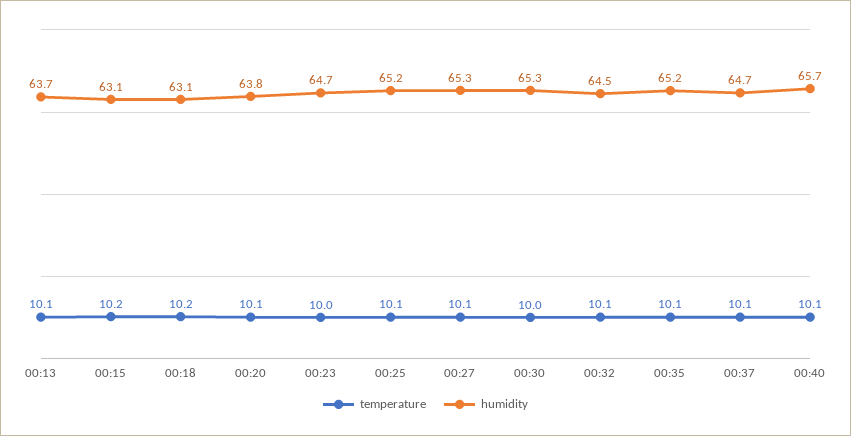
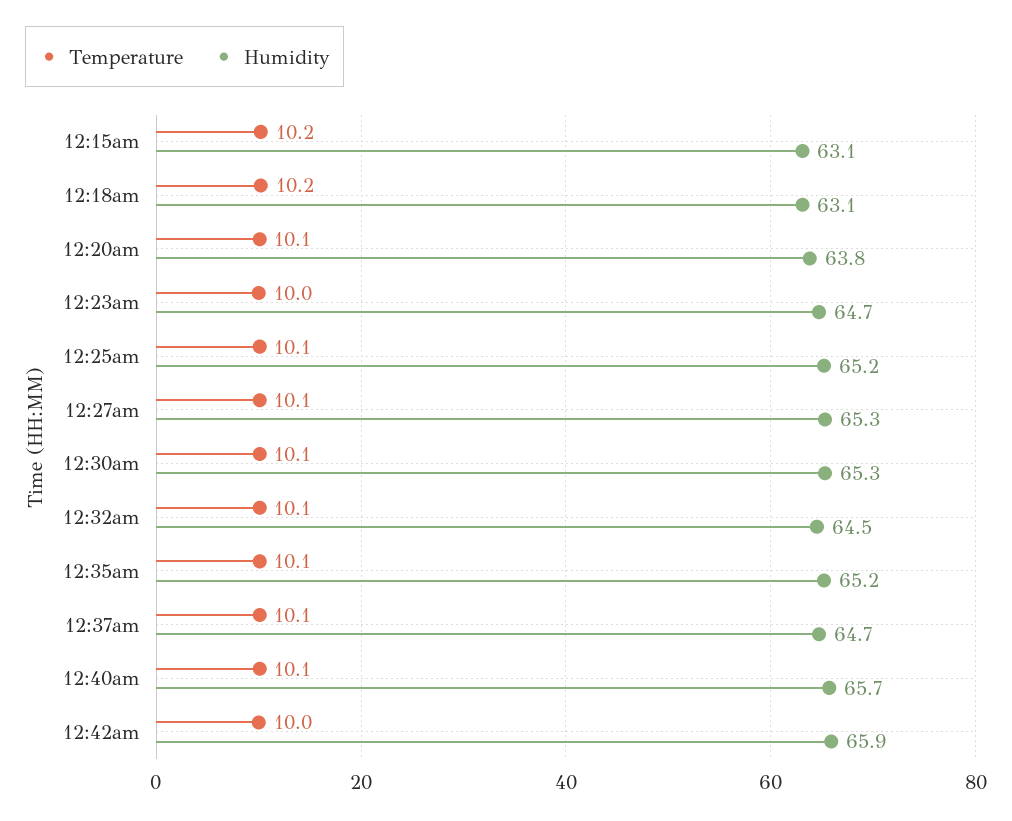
temperature, 00:13: 10.1 -> none
humidity, 00:13: 63.7 -> none
temperature, 00:30: 10 -> 10.1
temperature, 12:42am: none -> 10
humidity, 12:42am: none -> 65.9

